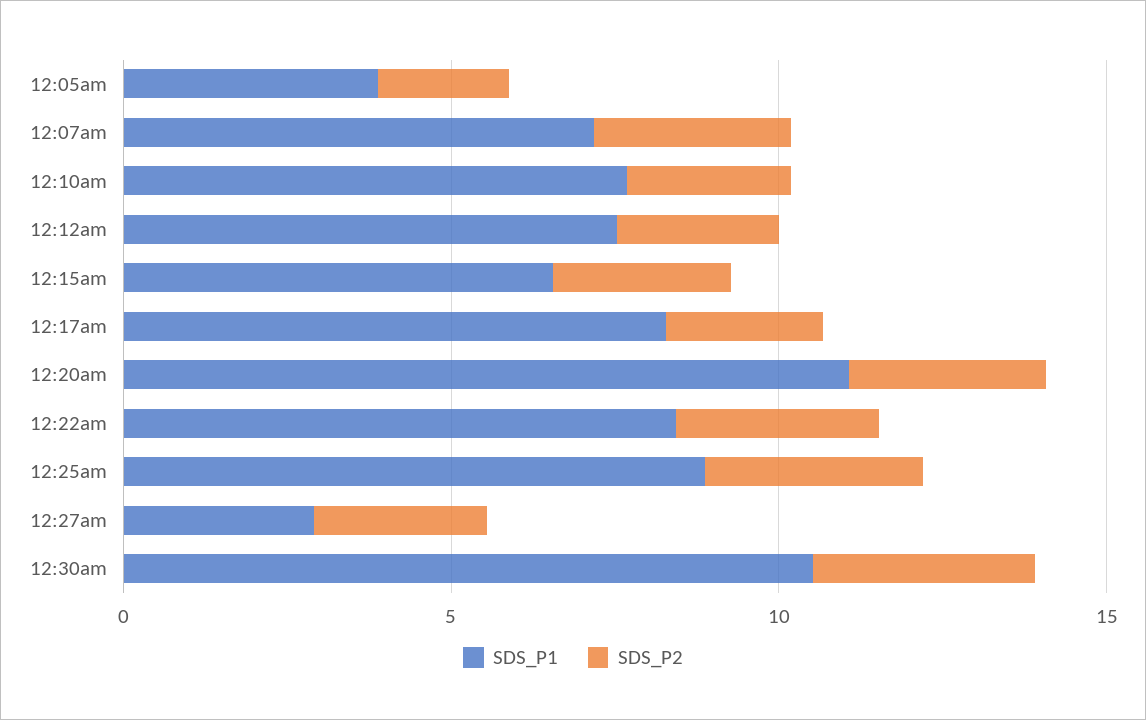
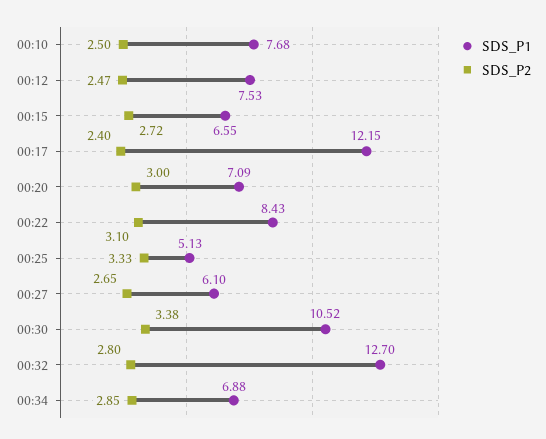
SDS_P1, 12:05am: 4 -> none
SDS_P2, 12:05am: 2 -> none
SDS_P1, 12:07am: 7 -> none
SDS_P2, 12:07am: 3 -> none
SDS_P1, 12:17am: 8 -> 12.15
SDS_P1, 12:20am: 11 -> 7.09
SDS_P1, 12:25am: 9 -> 5.13
SDS_P1, 12:27am: 3 -> 6.1
SDS_P1, 00:32: none -> 12.7
SDS_P2, 00:32: none -> 2.8
SDS_P1, 00:34: none -> 6.88
SDS_P2, 00:34: none -> 2.85

